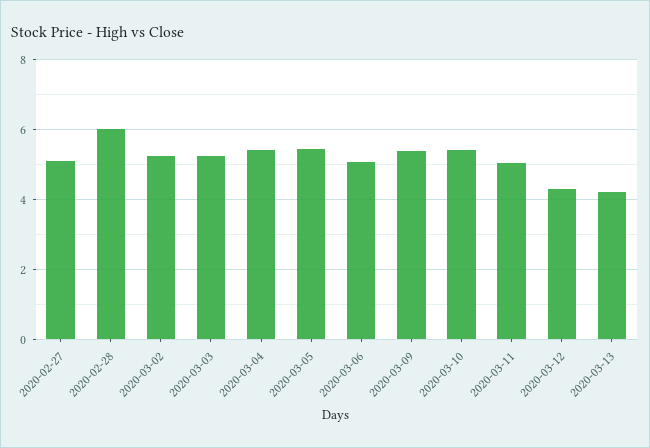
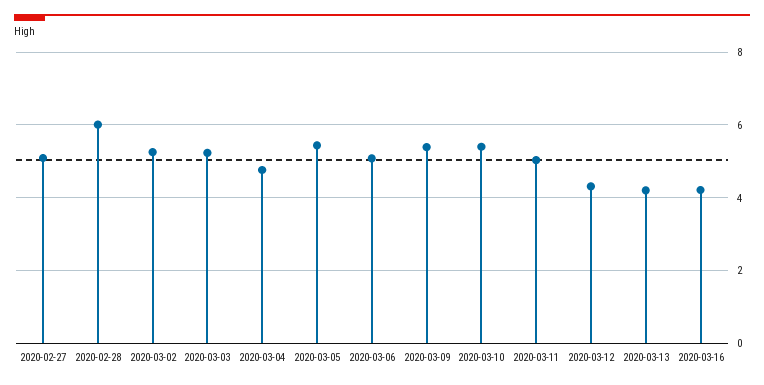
2020-03-04: 5.4 -> 4.8
2020-03-16: none -> 4.2

